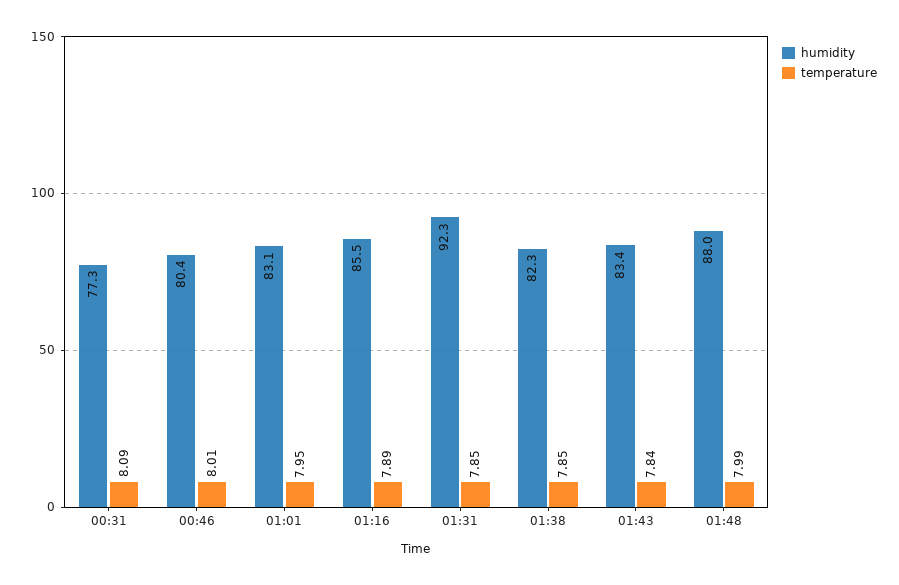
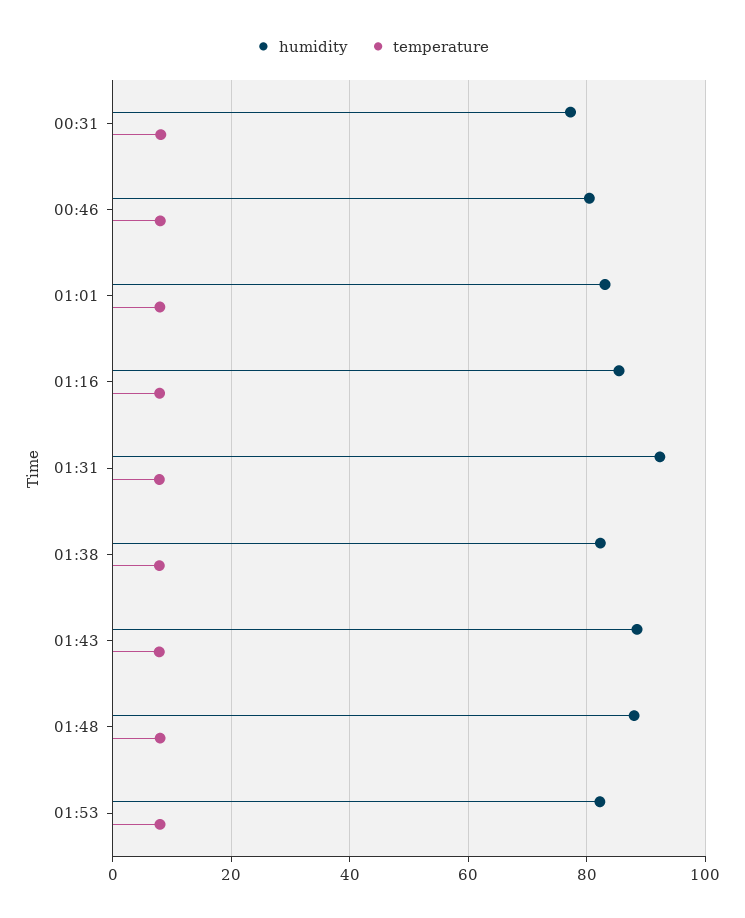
humidity, 01:43: 83.4 -> 88
humidity, 01:53: none -> 82
temperature, 01:53: none -> 8

